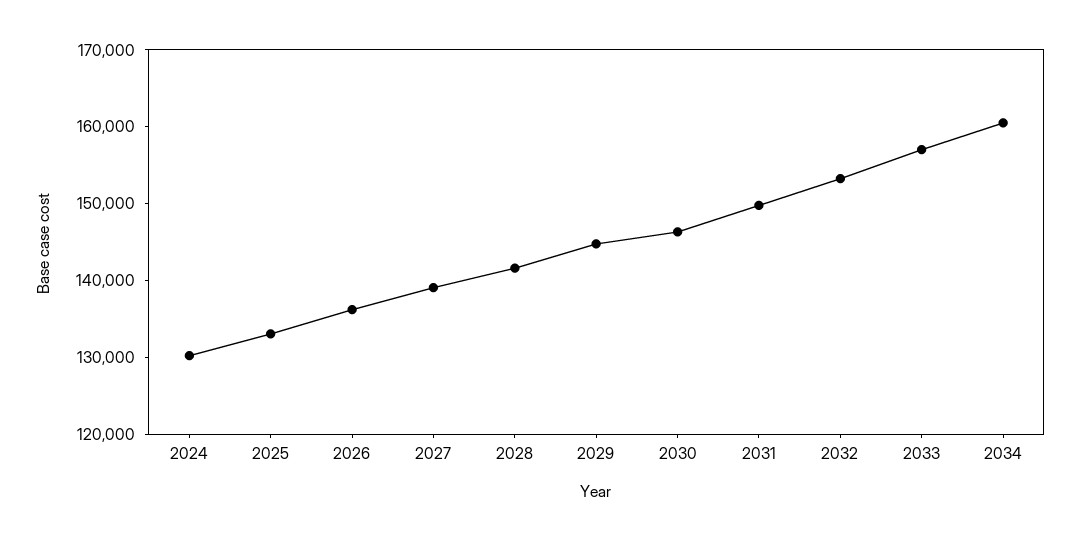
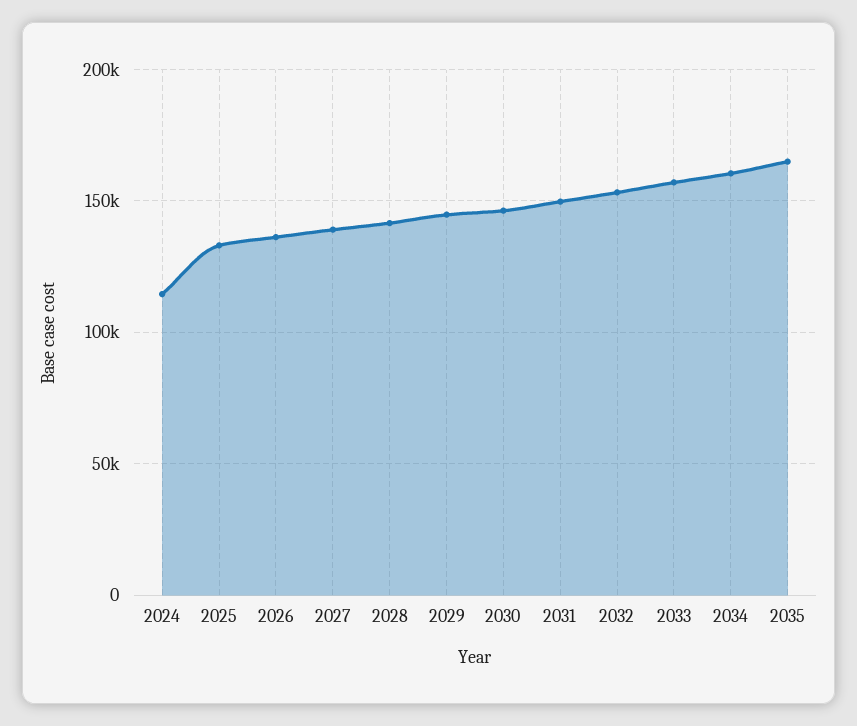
2024: 130000 -> 115000
2035: none -> 165000

